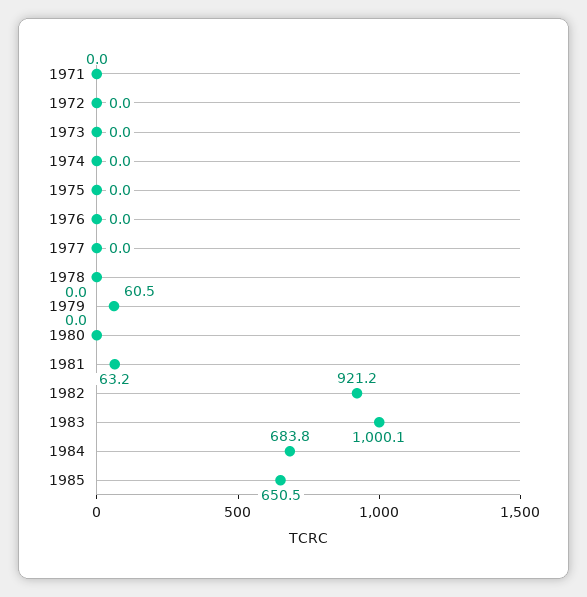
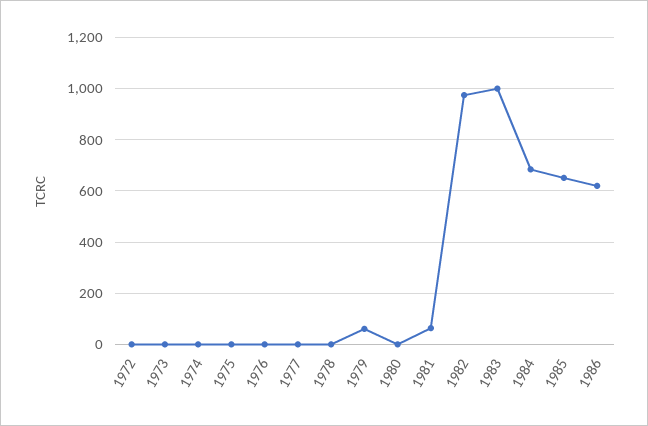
1971: 0 -> none
1982: 921.2 -> 975
1986: none -> 625

